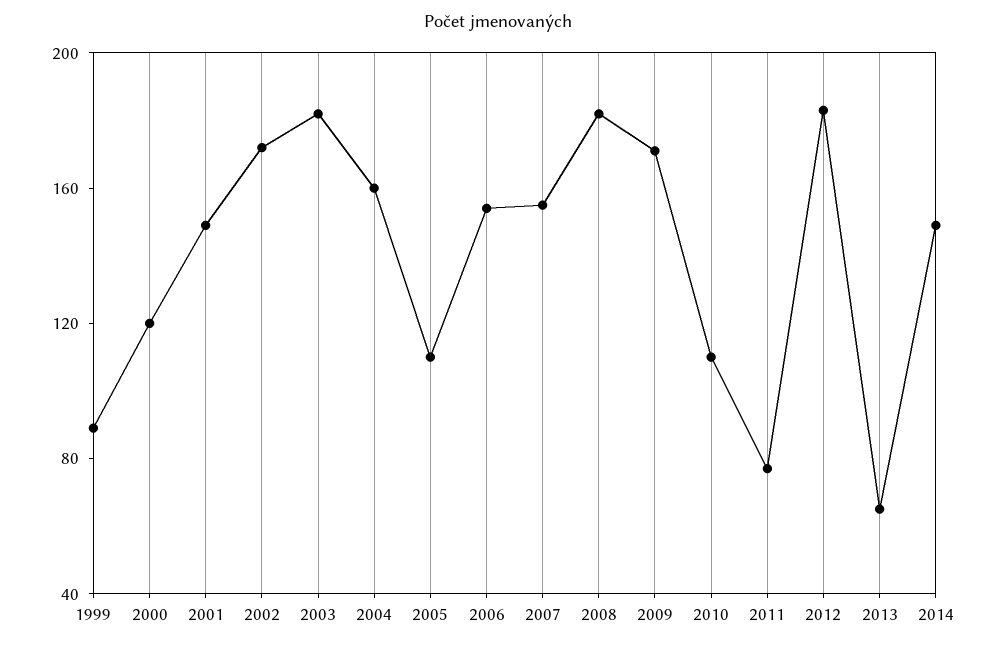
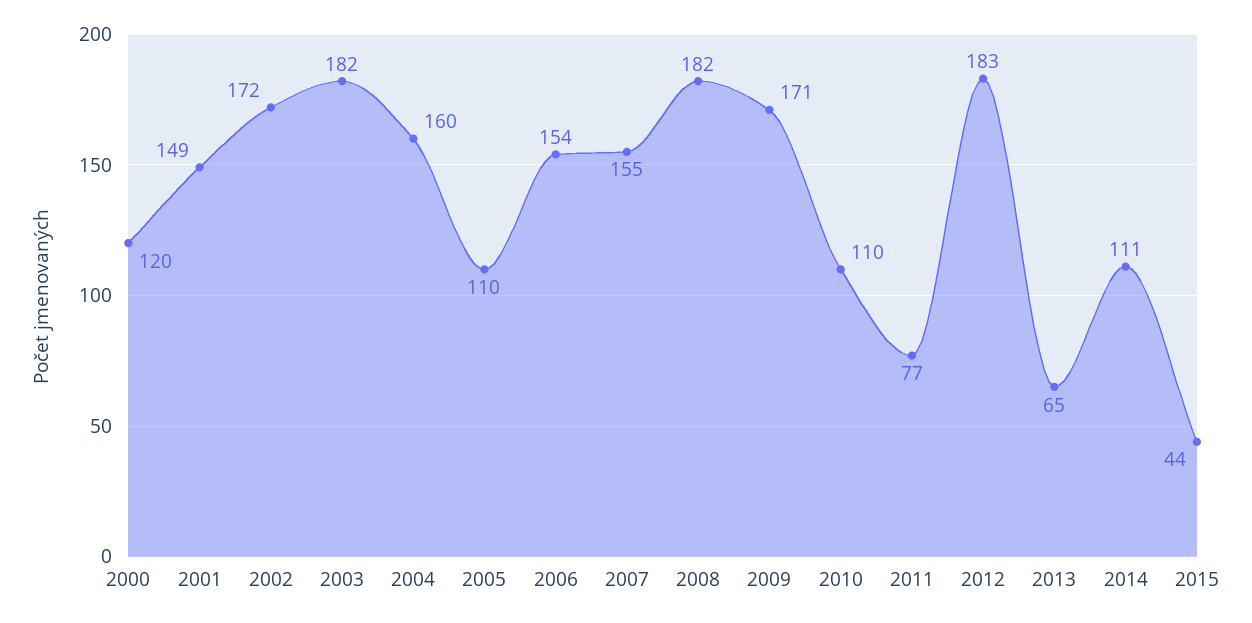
1999: 90 -> none
2014: 150 -> 111
2015: none -> 44

